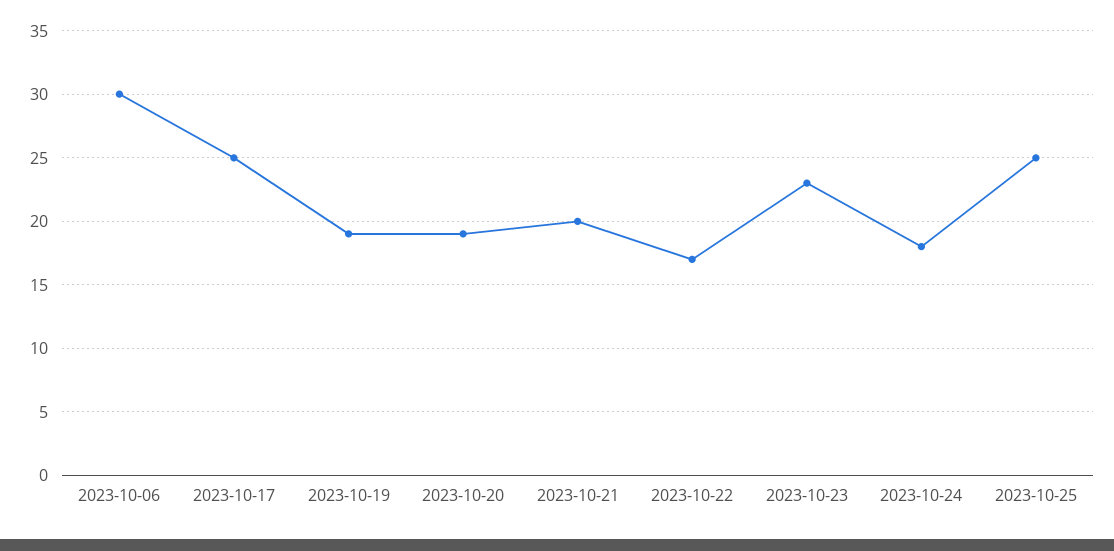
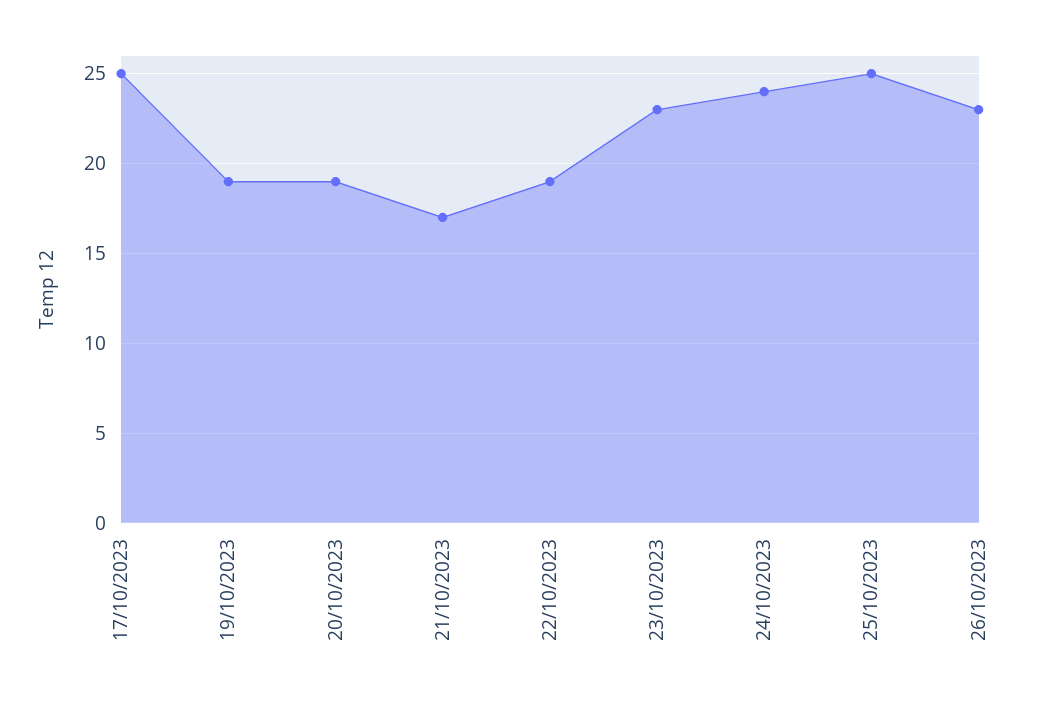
2023-10-06: 30 -> none
2023-10-21: 20 -> 17
2023-10-22: 17 -> 19
2023-10-24: 18 -> 24
26/10/2023: none -> 23

